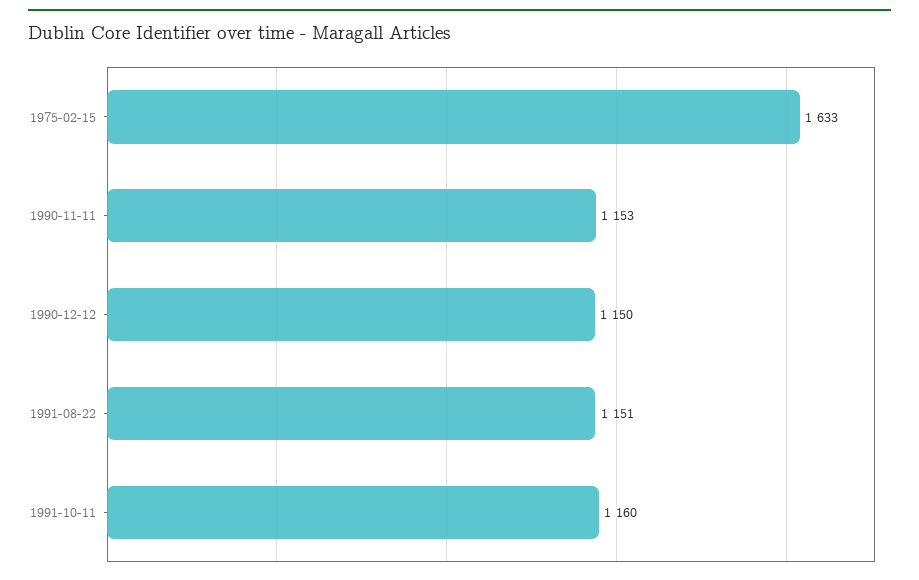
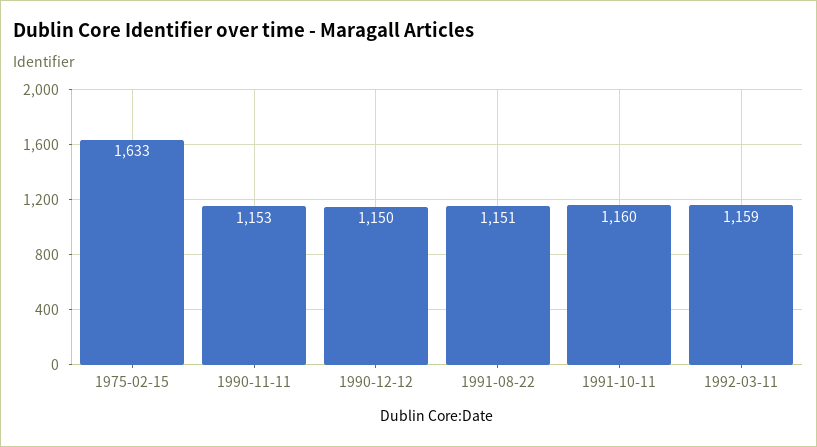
1992-03-11: none -> 1159

